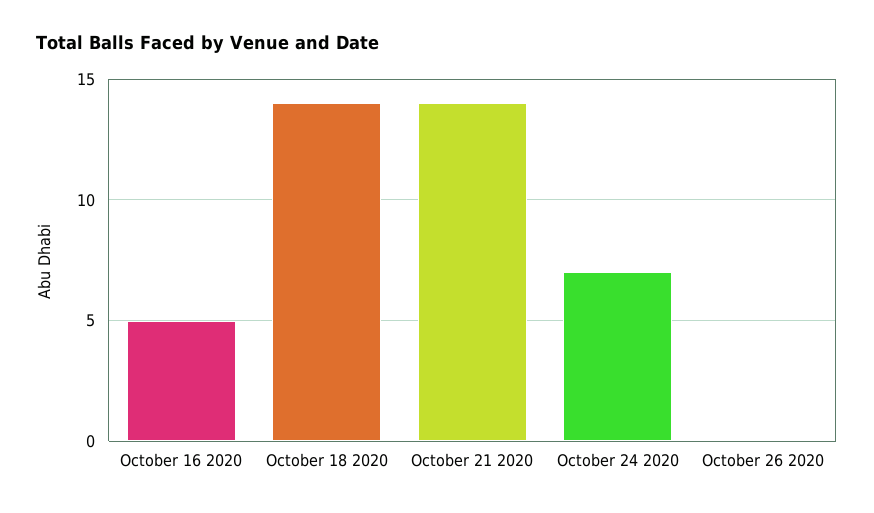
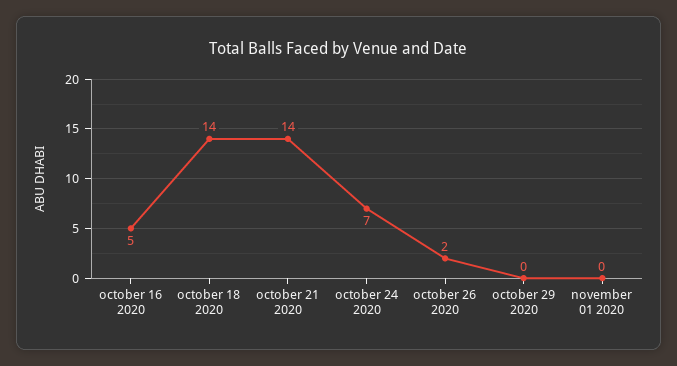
October 26 2020: 0 -> 2
october 29 2020: none -> 0
november 01 2020: none -> 0

